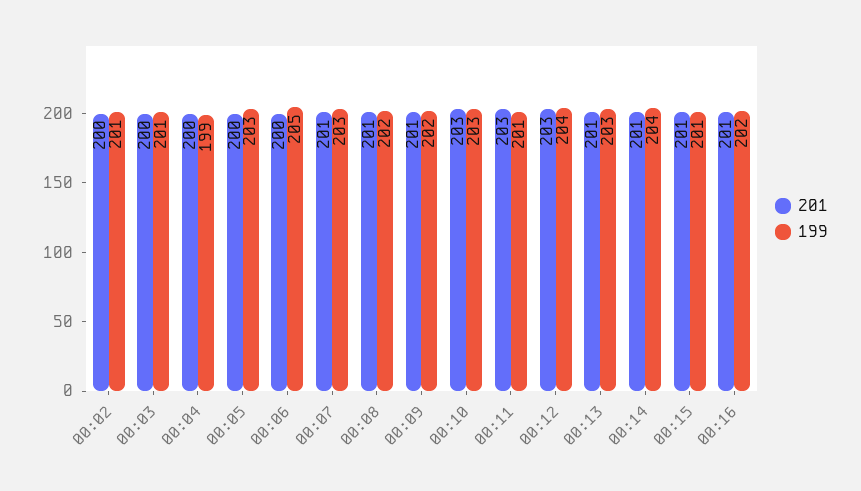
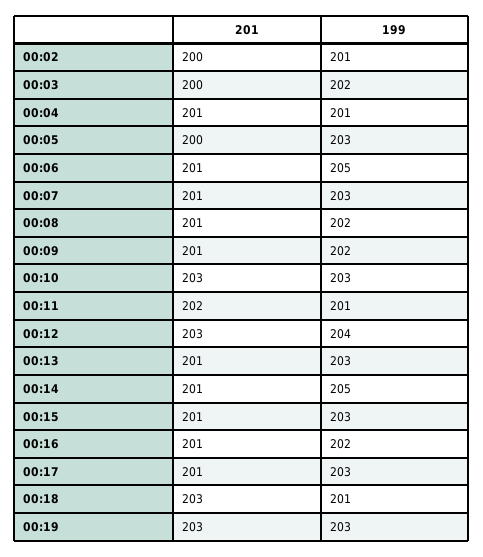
199, 00:03: 201 -> 202
201, 00:04: 200 -> 201
199, 00:04: 199 -> 201
201, 00:06: 200 -> 201
201, 00:11: 203 -> 202
199, 00:14: 204 -> 205
199, 00:15: 201 -> 203
201, 00:17: none -> 201
199, 00:17: none -> 203
201, 00:18: none -> 203
199, 00:18: none -> 201
201, 00:19: none -> 203
199, 00:19: none -> 203

